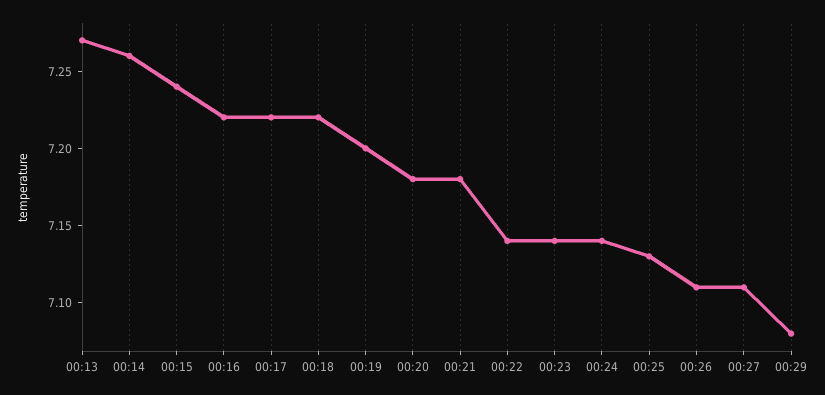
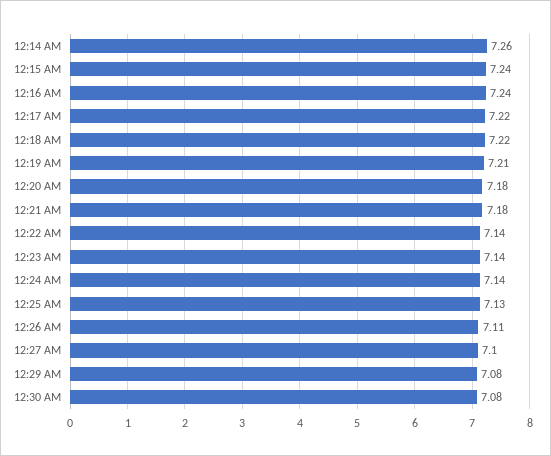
00:13: 7.27 -> none
00:16: 7.22 -> 7.24
00:19: 7.2 -> 7.21
00:27: 7.11 -> 7.1
12:30 AM: none -> 7.08

